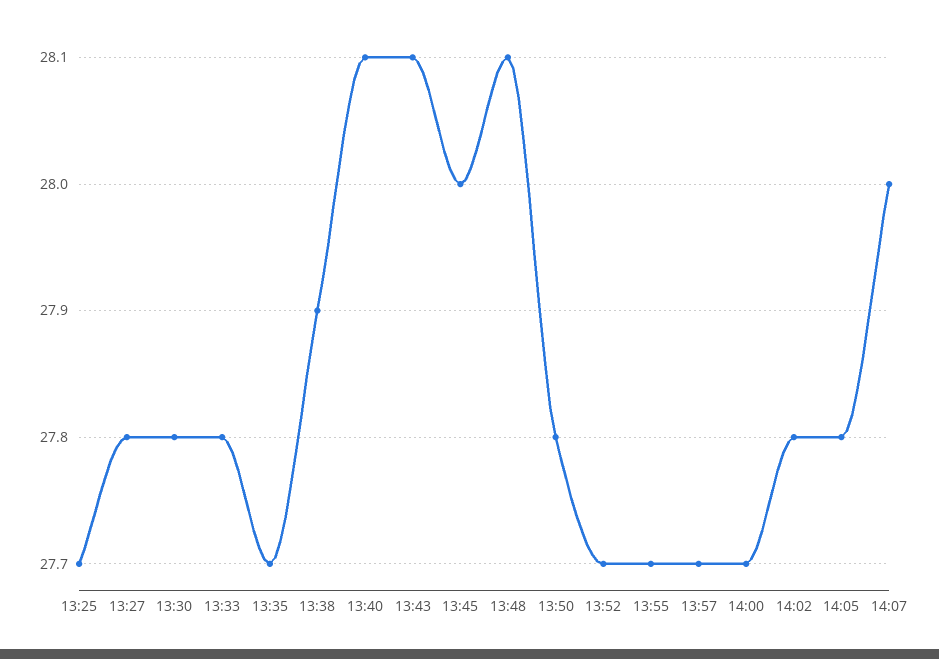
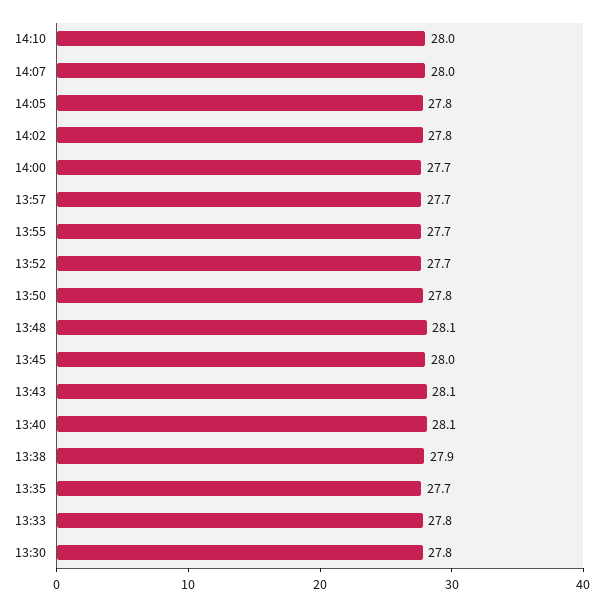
13:25: 27.7 -> none
13:27: 27.8 -> none
14:10: none -> 28

